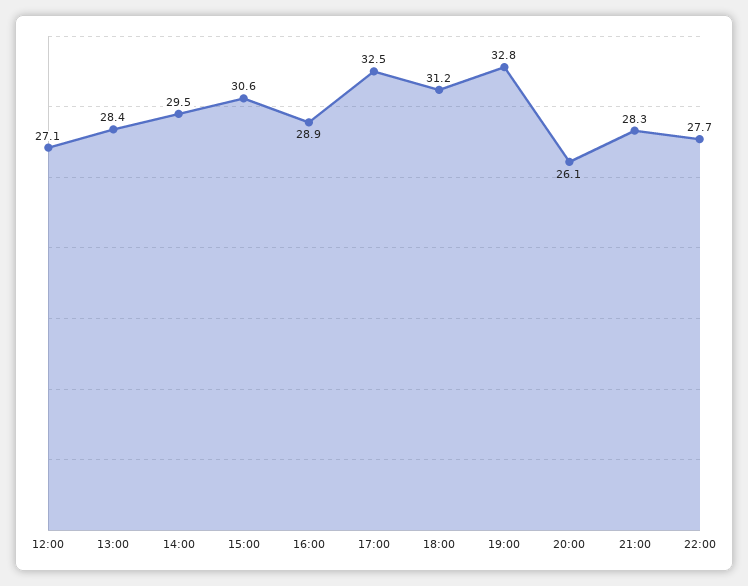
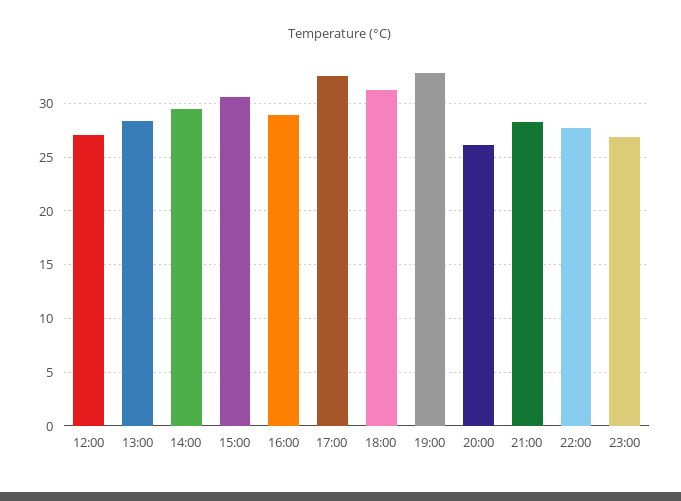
23:00: none -> 27

